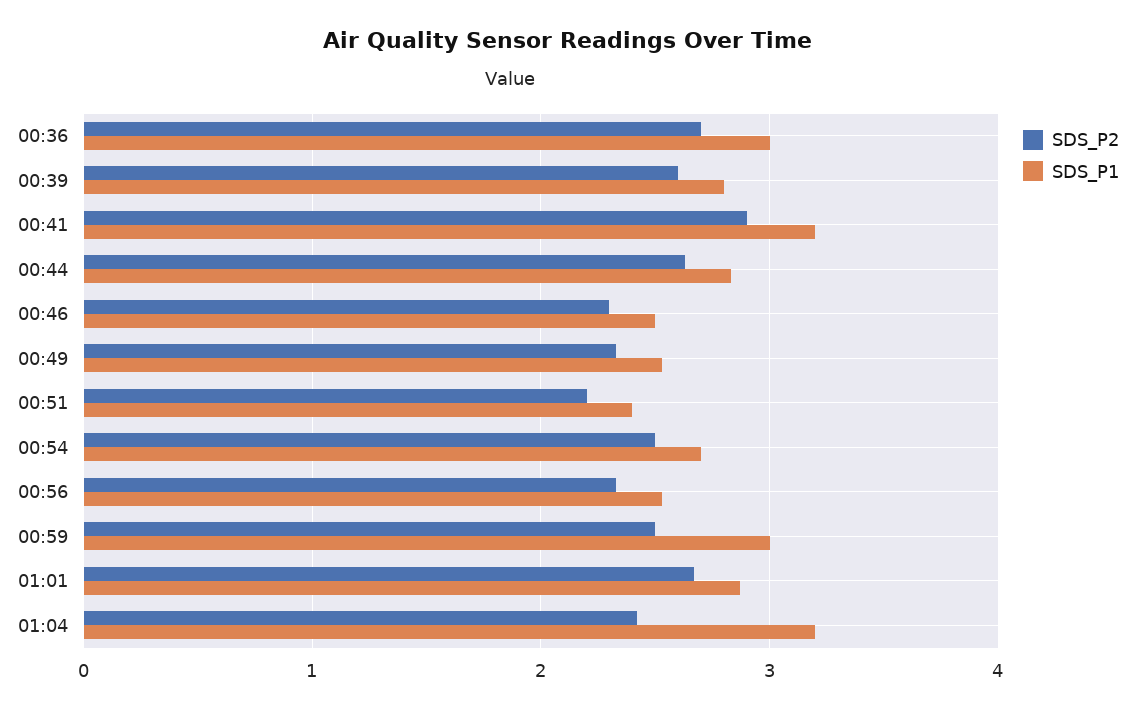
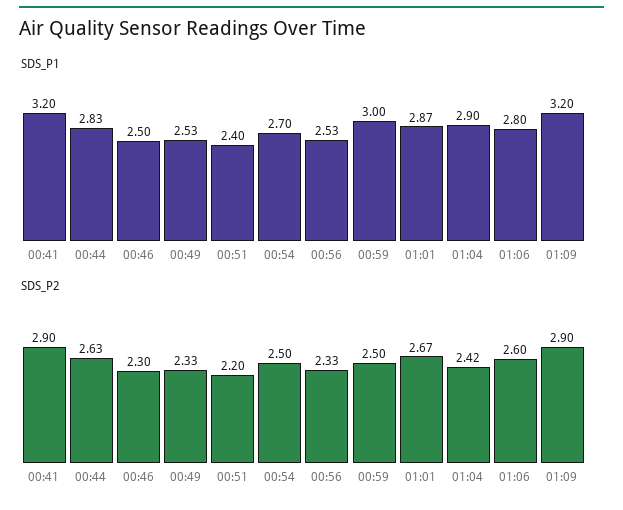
SDS_P2, 00:36: 2.7 -> none
SDS_P1, 00:36: 3 -> none
SDS_P2, 00:39: 2.6 -> none
SDS_P1, 00:39: 2.8 -> none
SDS_P1, 01:04: 3.2 -> 2.9
SDS_P1, 01:06: none -> 2.8
SDS_P1, 01:09: none -> 3.2
SDS_P2, 01:06: none -> 2.6
SDS_P2, 01:09: none -> 2.9

